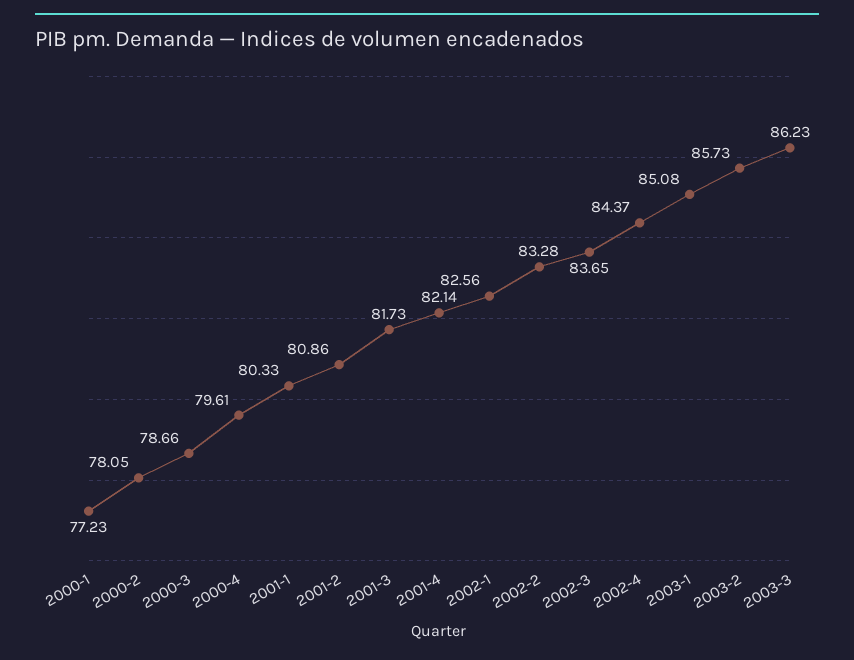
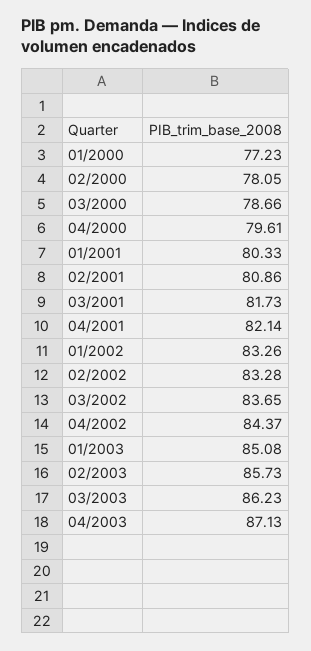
2002-1: 82.56 -> 83.26
04/2003: none -> 87.13

